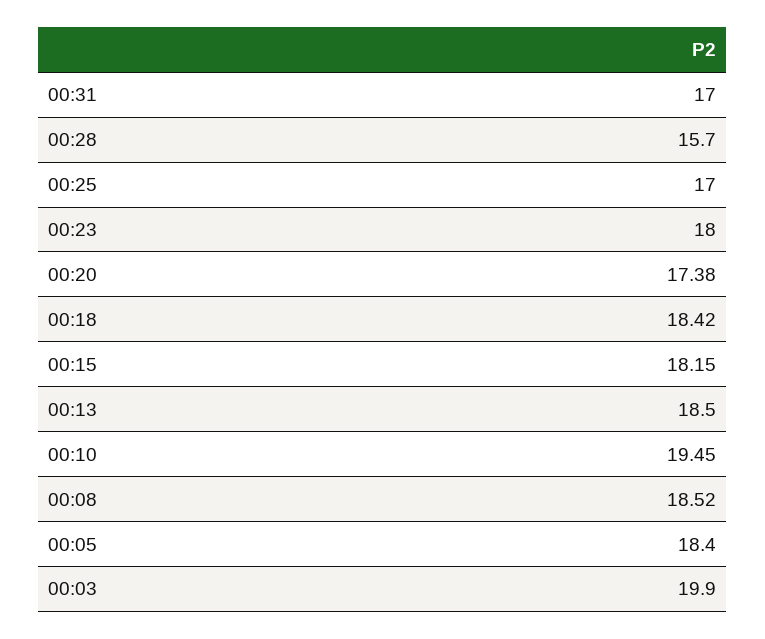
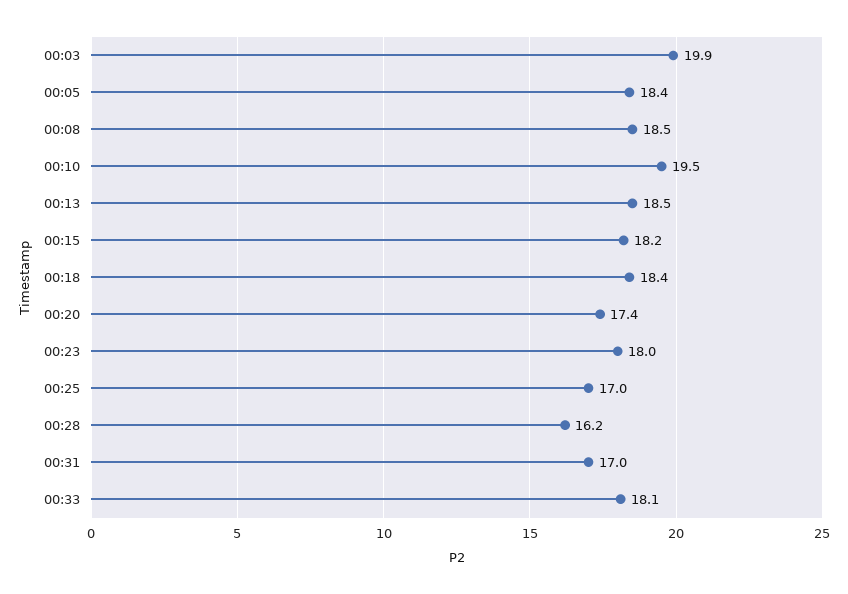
00:28: 15.7 -> 16.2
00:33: none -> 18.1

